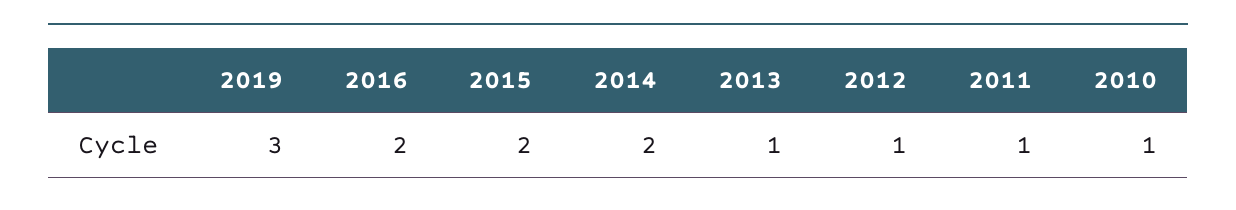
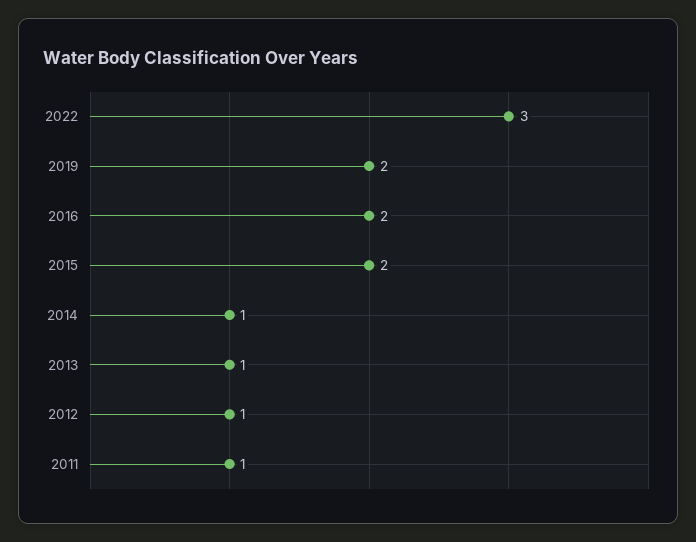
2019: 3 -> 2
2014: 2 -> 1
2010: 1 -> none
2022: none -> 3

